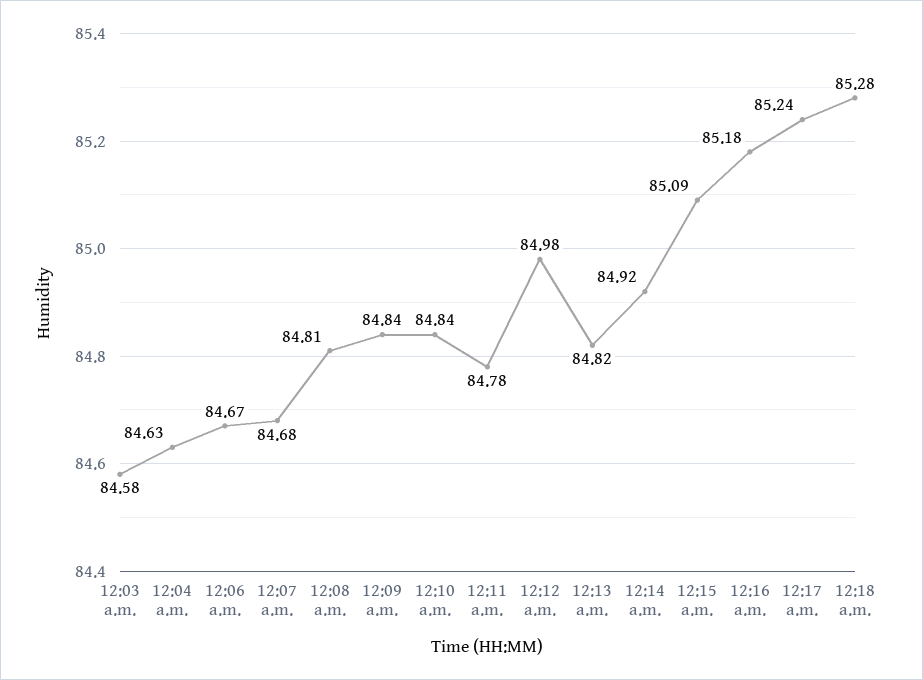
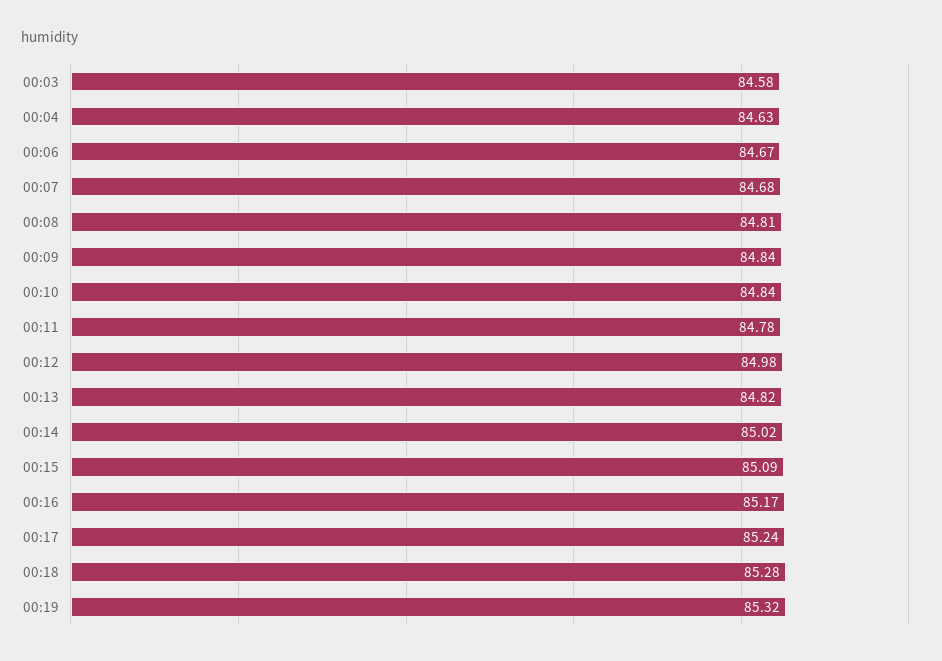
12:14 a.m.: 84.92 -> 85.02
12:16 a.m.: 85.18 -> 85.17
00:19: none -> 85.32

